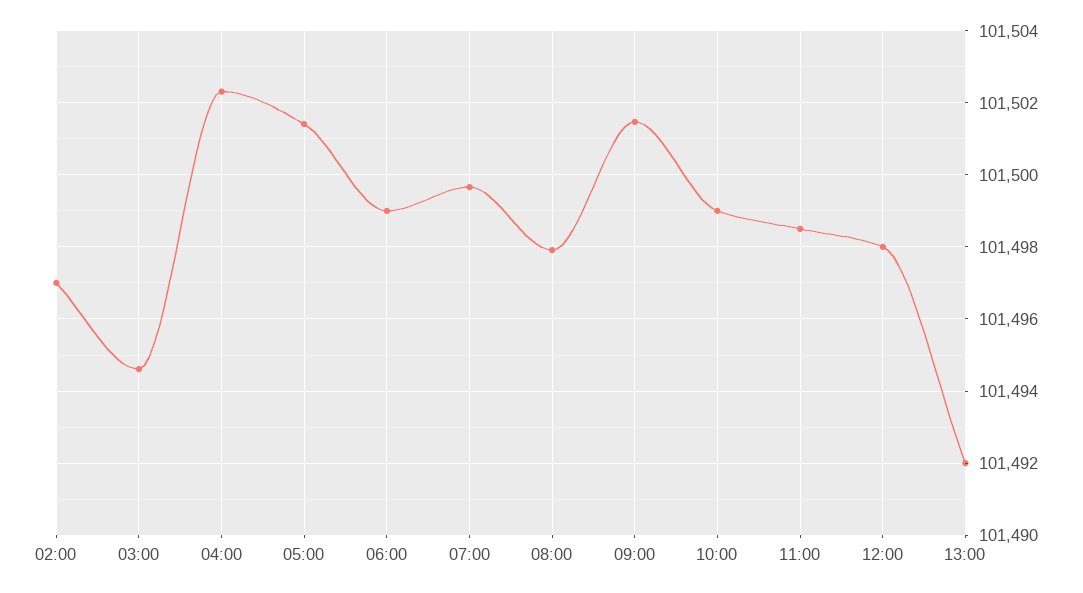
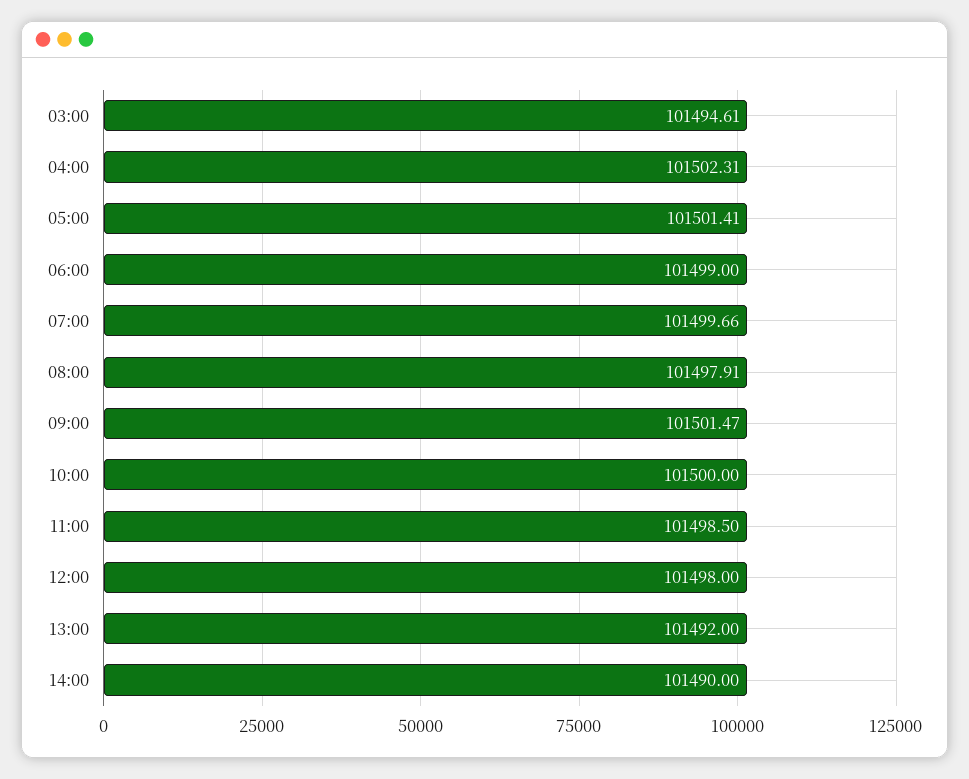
02:00: 101497 -> none
10:00: 101499 -> 101500
14:00: none -> 101490

